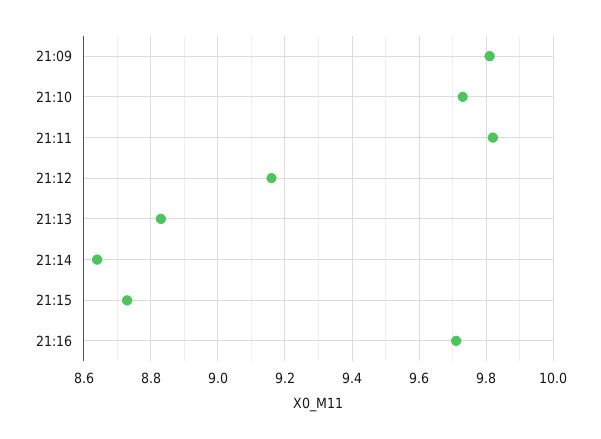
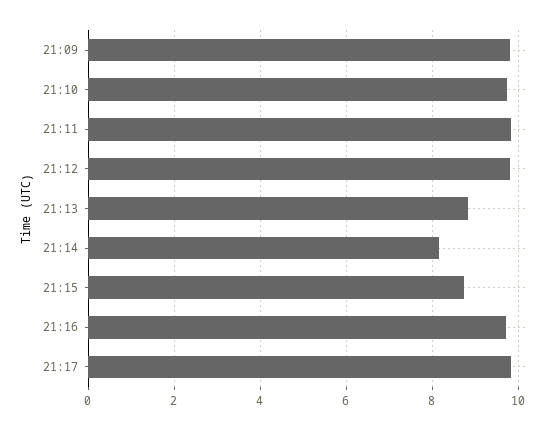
21:12: 9.15 -> 9.8
21:14: 8.65 -> 8.2
21:17: none -> 9.8

